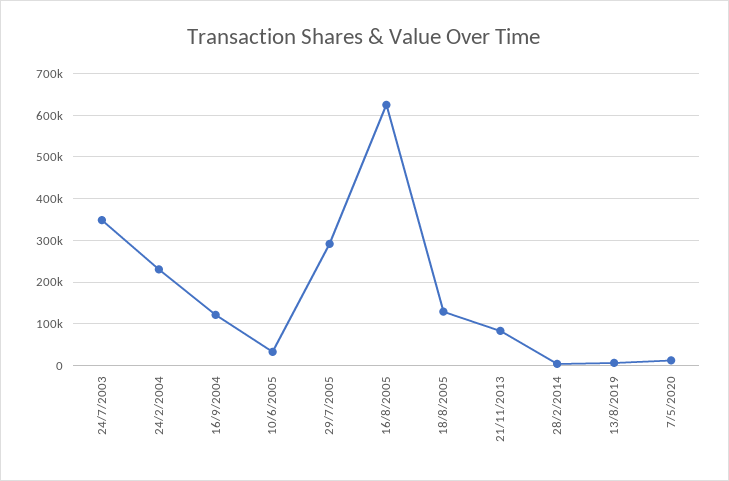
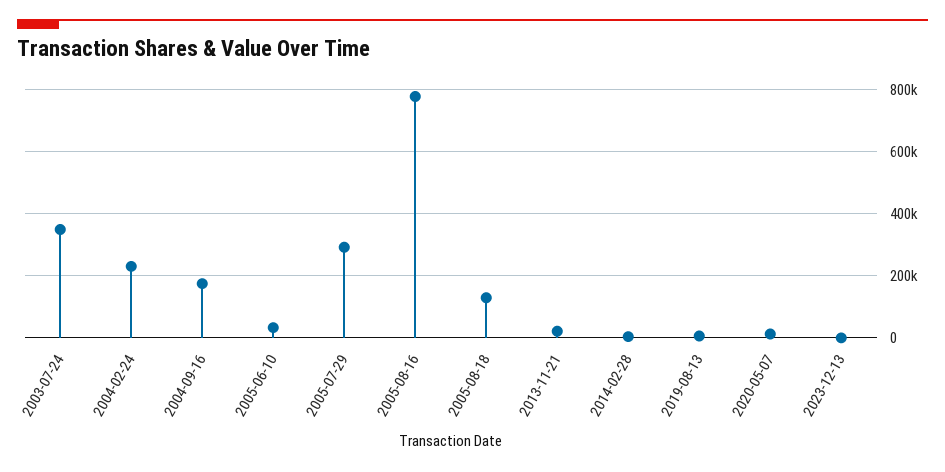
16/9/2004: 120000 -> 180000
16/8/2005: 620000 -> 780000
21/11/2013: 80000 -> 20000
2023-12-13: none -> 0

